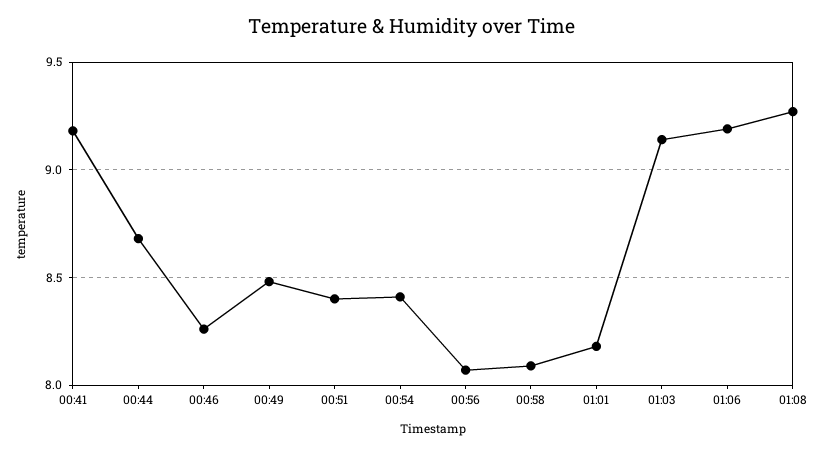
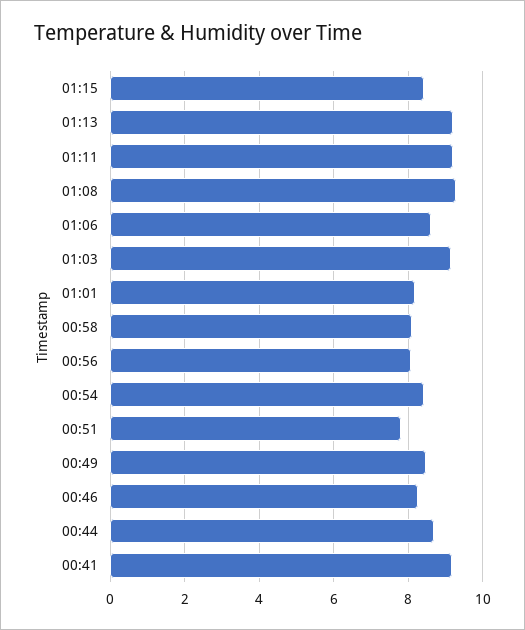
00:51: 8.4 -> 7.8
01:06: 9.2 -> 8.6
01:15: none -> 8.4
01:13: none -> 9.2
01:11: none -> 9.2

